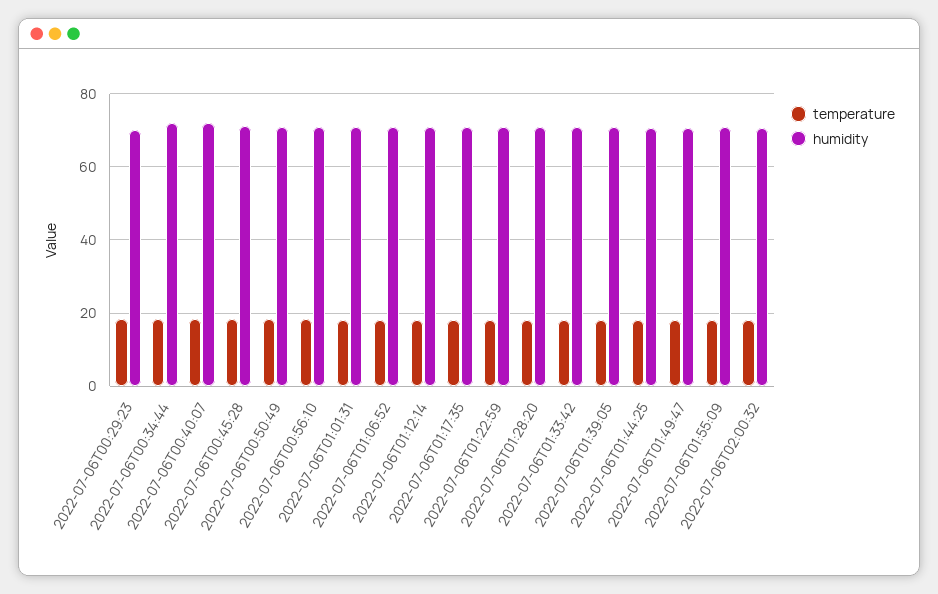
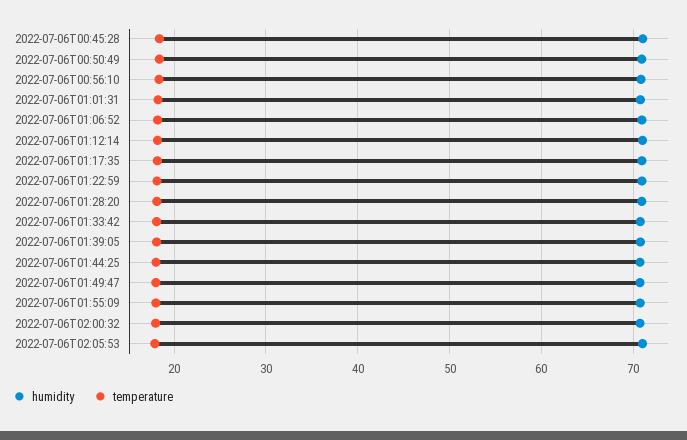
temperature, 2022-07-06T00:29:23: 18 -> none
humidity, 2022-07-06T00:29:23: 70 -> none
temperature, 2022-07-06T00:34:44: 18 -> none
humidity, 2022-07-06T00:34:44: 72 -> none
temperature, 2022-07-06T00:40:07: 18 -> none
humidity, 2022-07-06T00:40:07: 72 -> none
humidity, 2022-07-06T02:05:53: none -> 71
temperature, 2022-07-06T02:05:53: none -> 18

